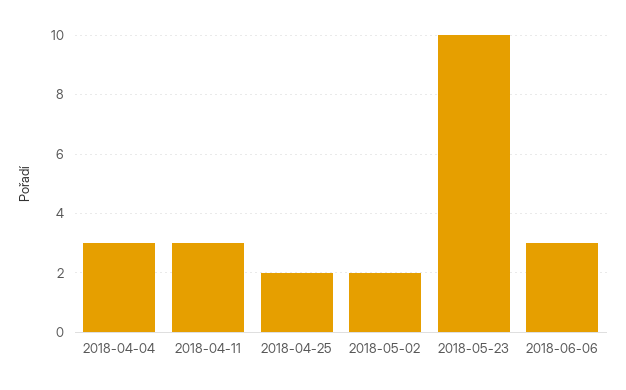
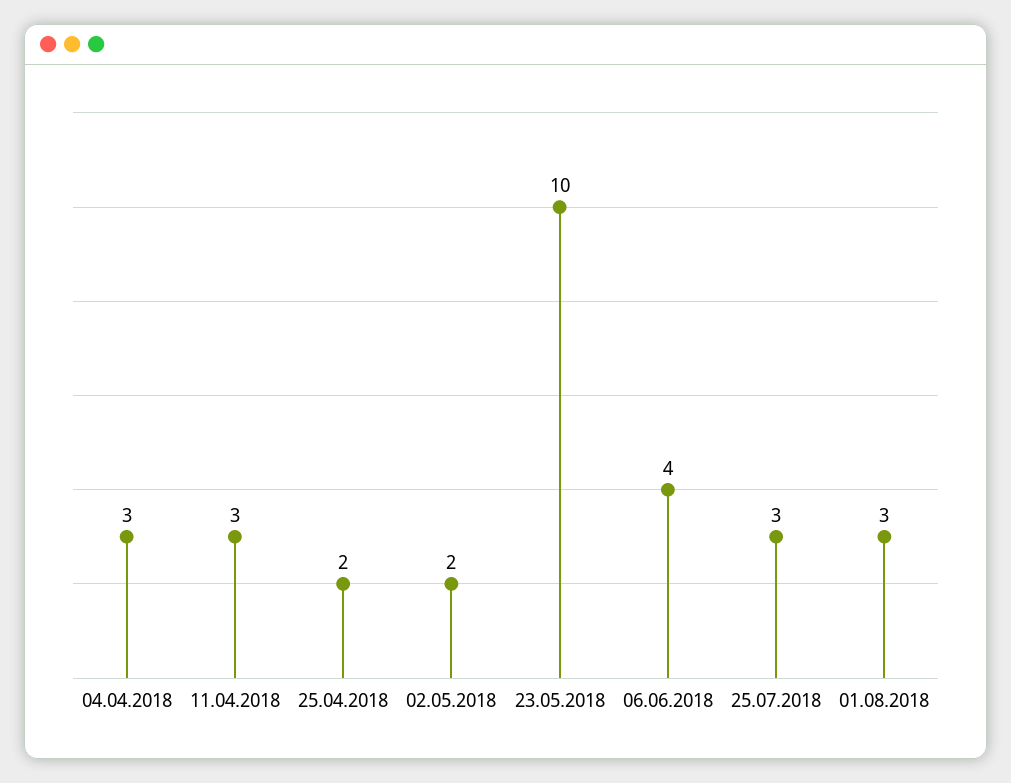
2018-06-06: 3 -> 4
25.07.2018: none -> 3
01.08.2018: none -> 3

